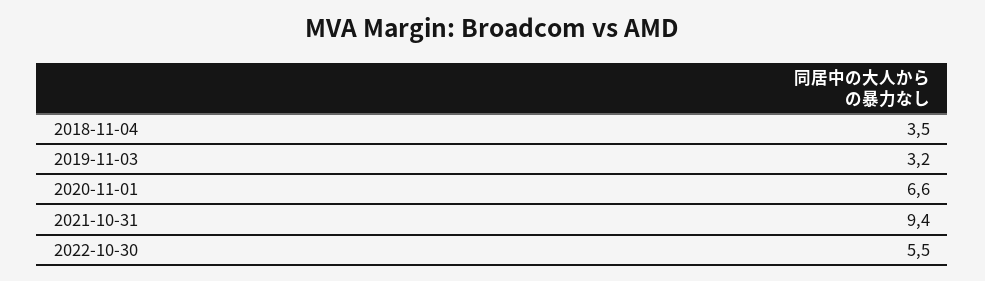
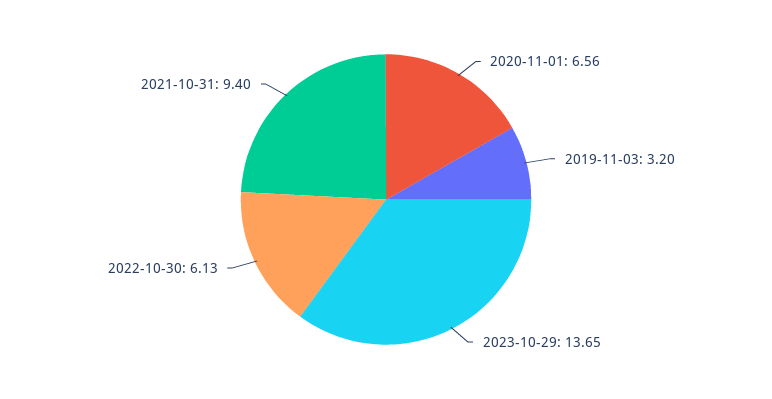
2018-11-04: 3.5 -> none
2022-10-30: 5.5 -> 6.13
2023-10-29: none -> 13.65

